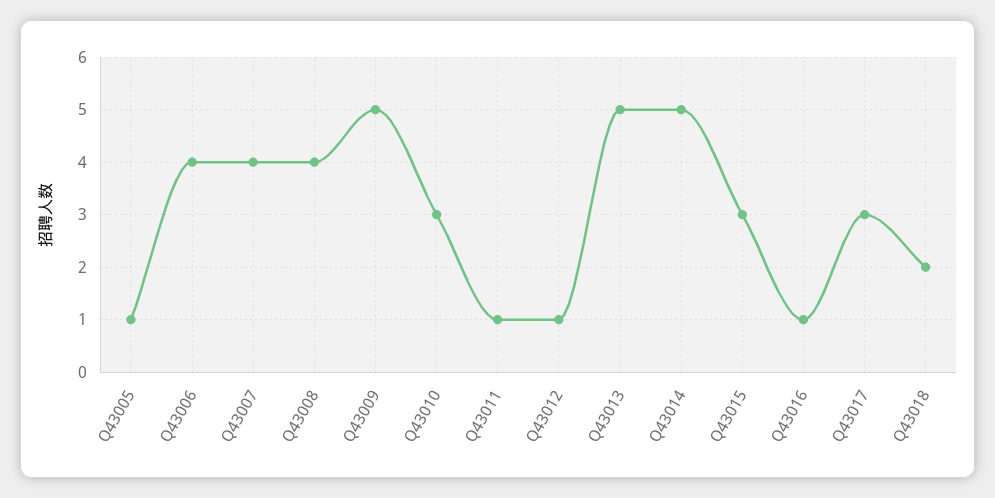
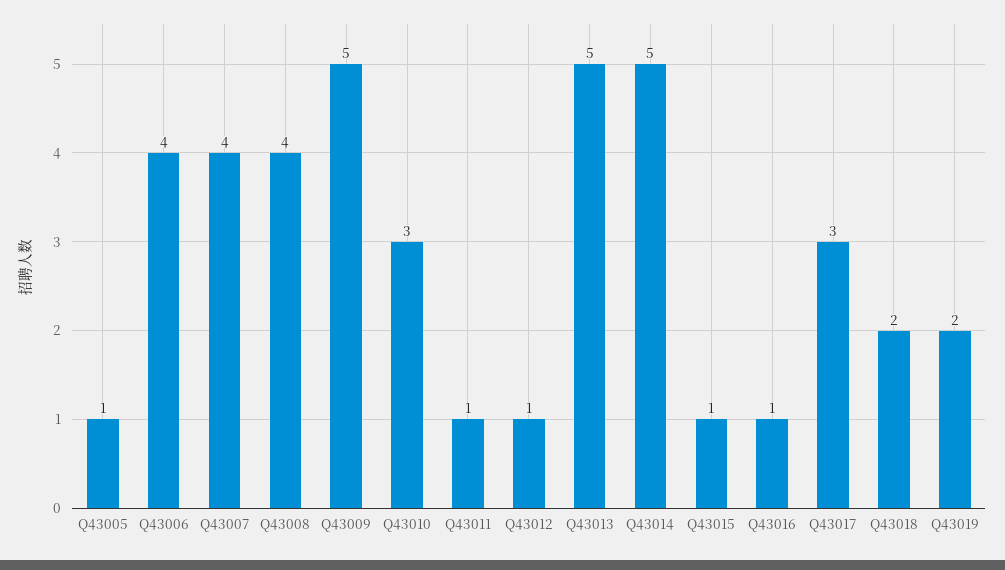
Q43015: 3 -> 1
Q43019: none -> 2

